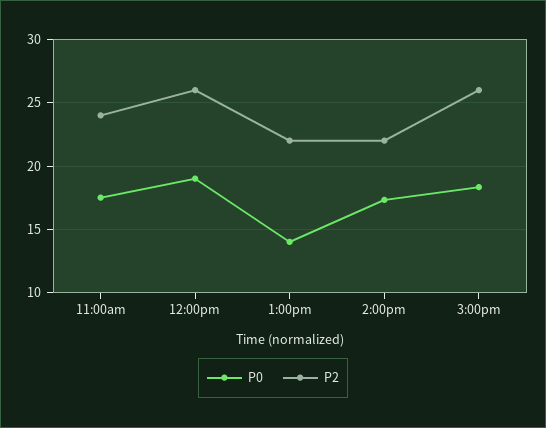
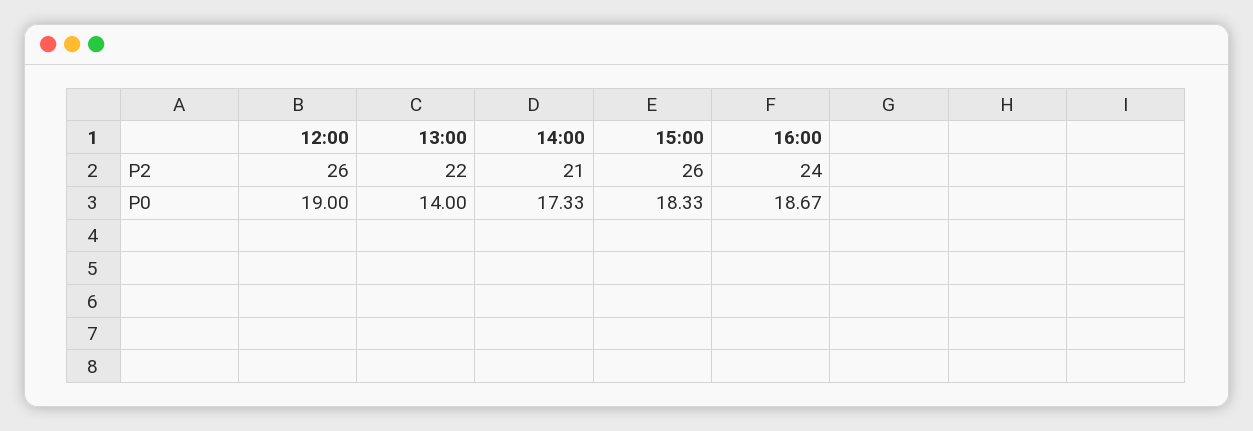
P0, 11:00am: 17.5 -> none
P2, 11:00am: 24 -> none
P2, 2:00pm: 22 -> 21
P2, 16:00: none -> 24
P0, 16:00: none -> 18.67

